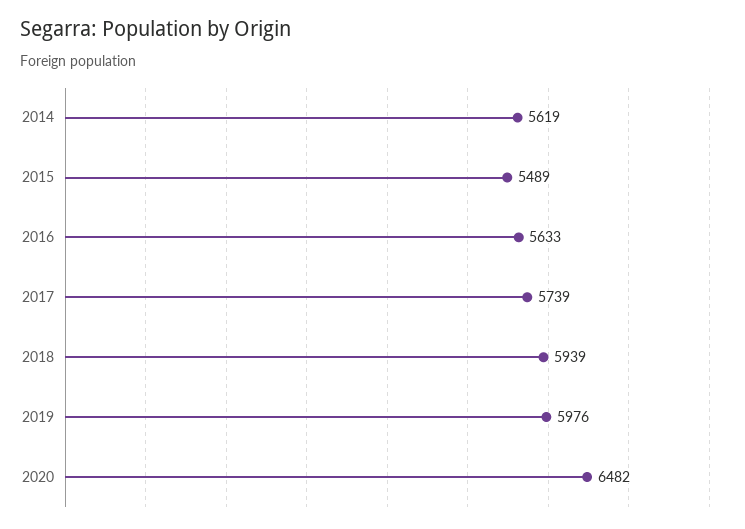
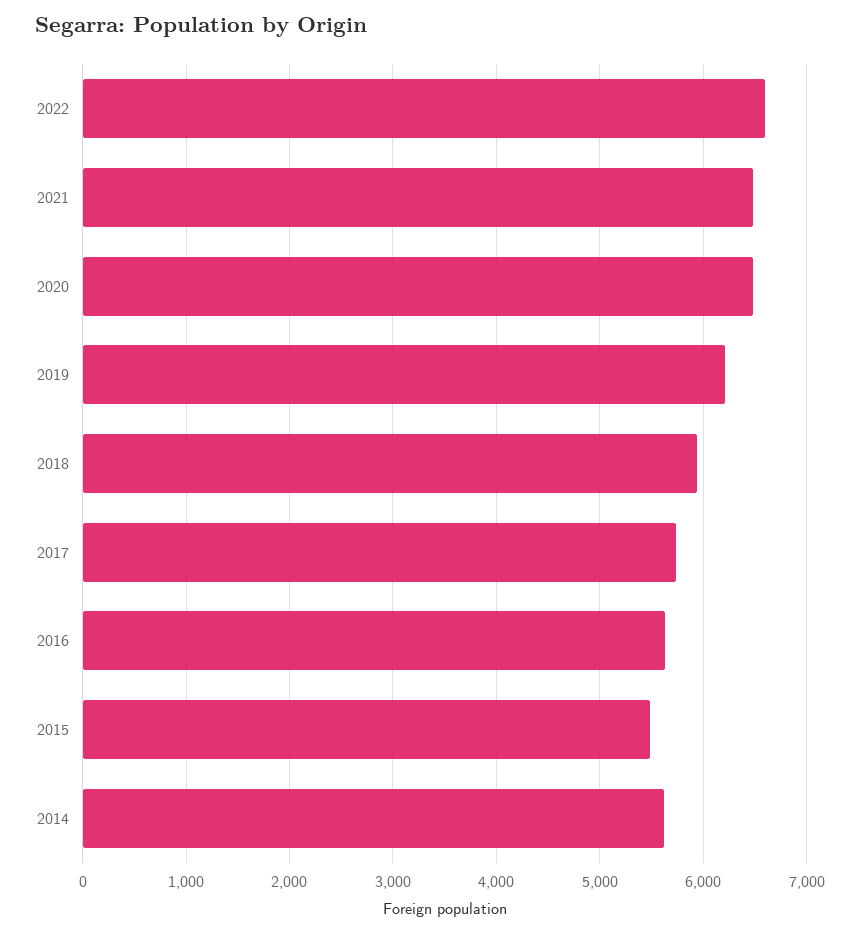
2019: 5976 -> 6200
2022: none -> 6600
2021: none -> 6500

